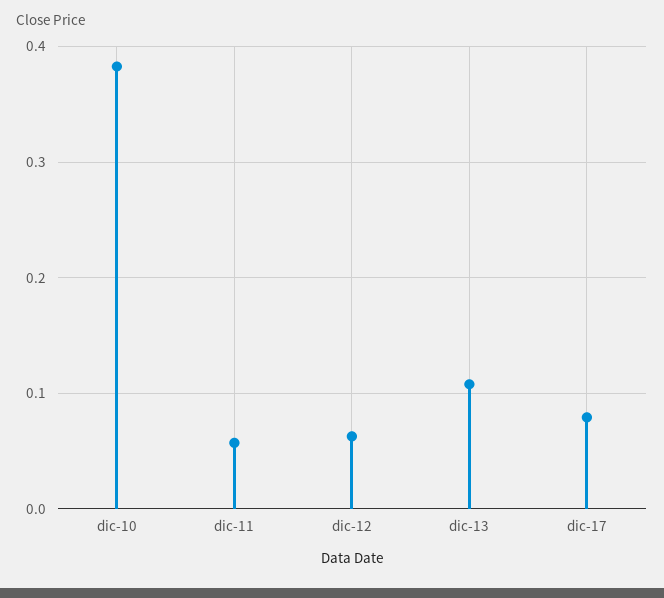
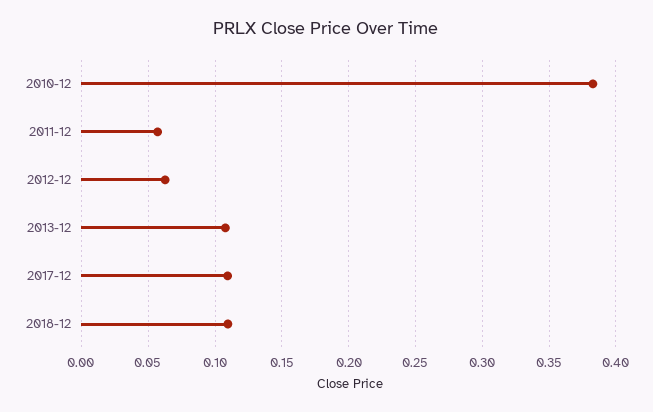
dic-17: 0.08 -> 0.11
2018-12: none -> 0.11

